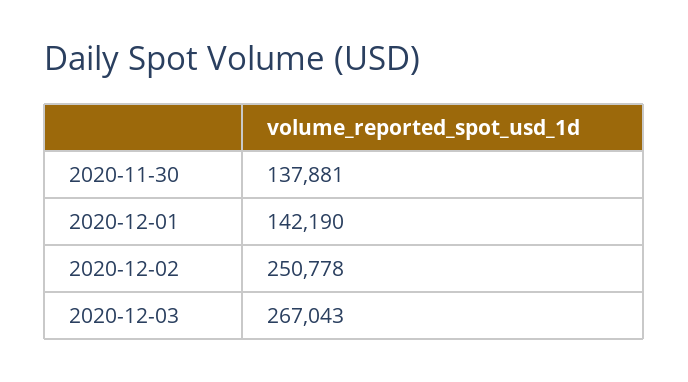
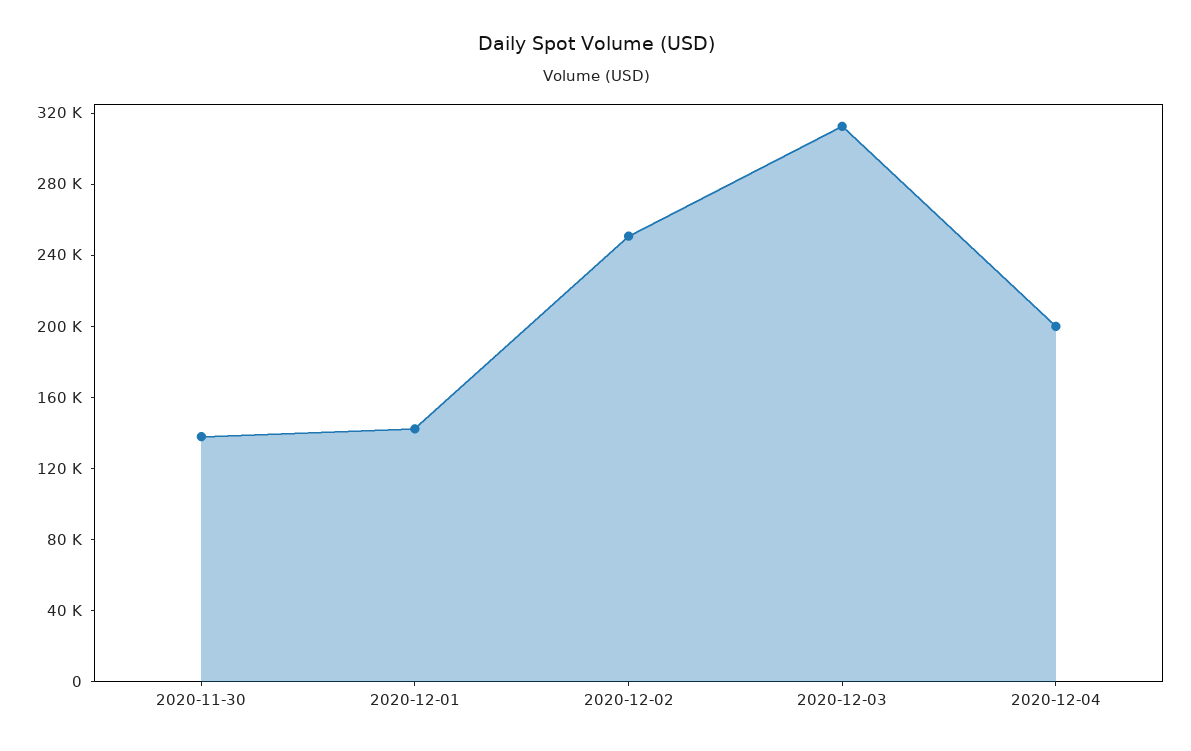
2020-12-03: 267043 -> 310000
2020-12-04: none -> 200000

